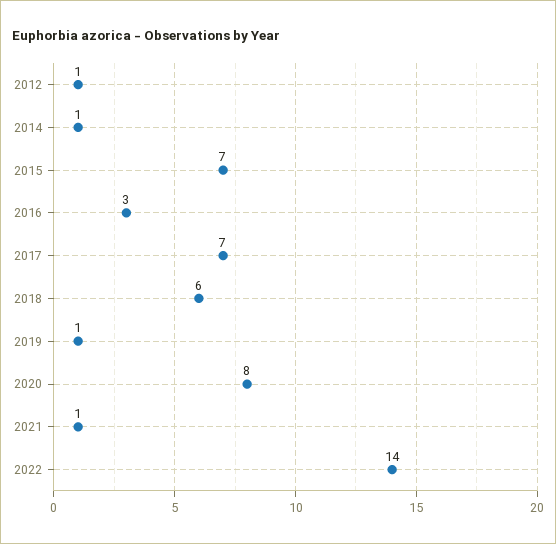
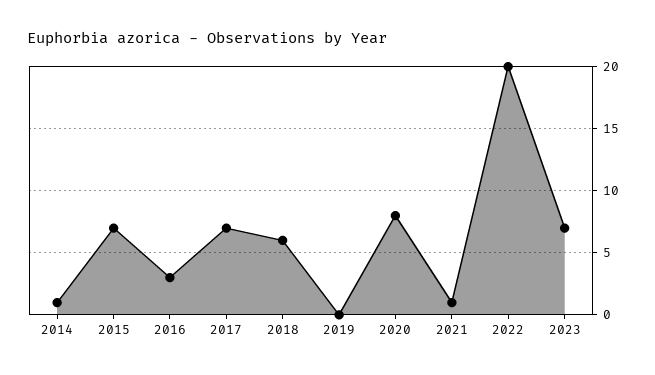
2012: 1 -> none
2019: 1 -> 0
2022: 14 -> 20
2023: none -> 7

